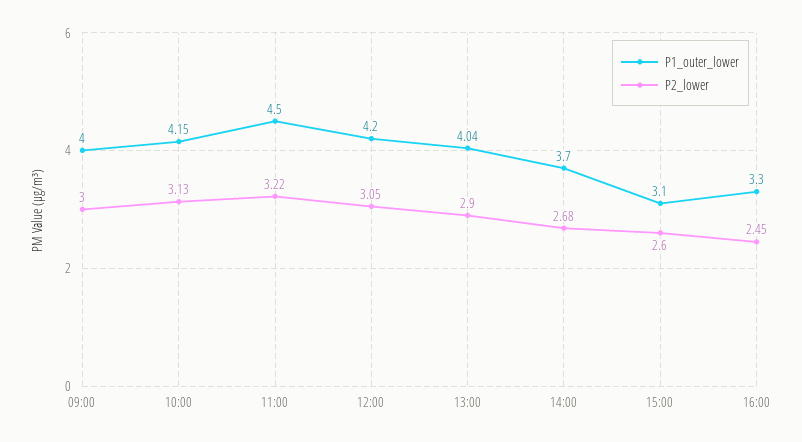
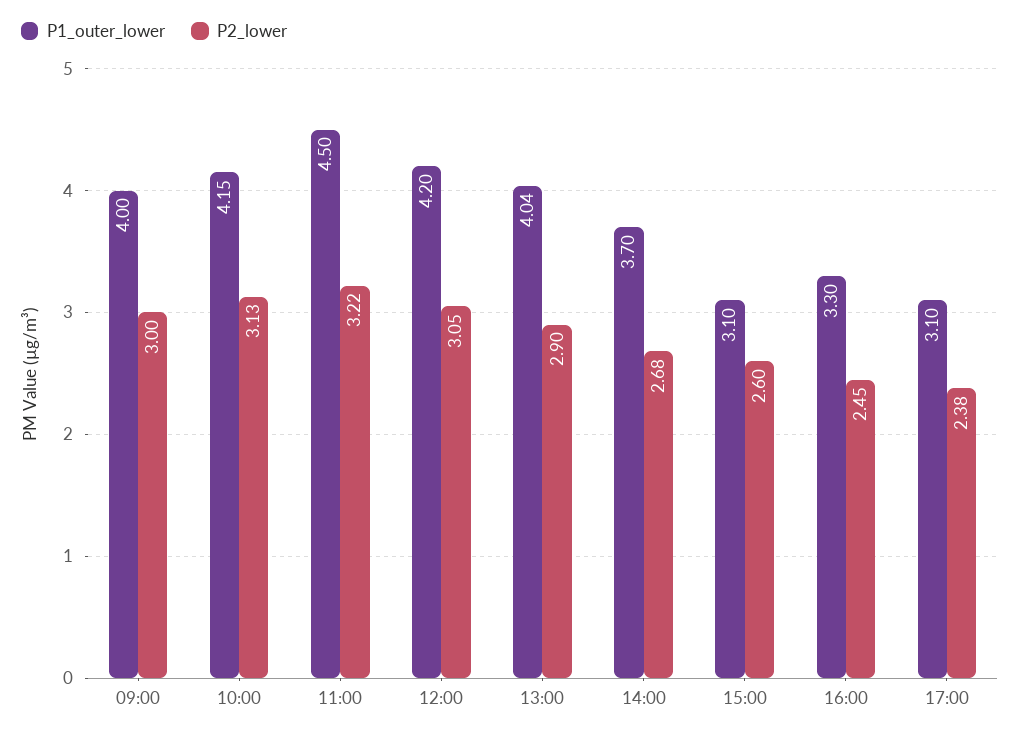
P1_outer_lower, 17:00: none -> 3.1
P2_lower, 17:00: none -> 2.38

